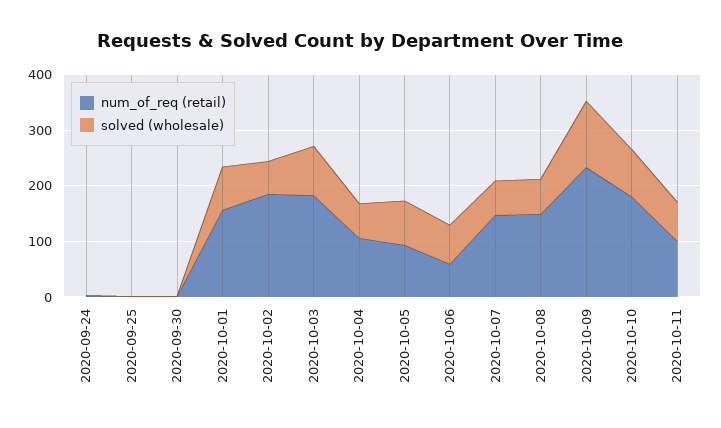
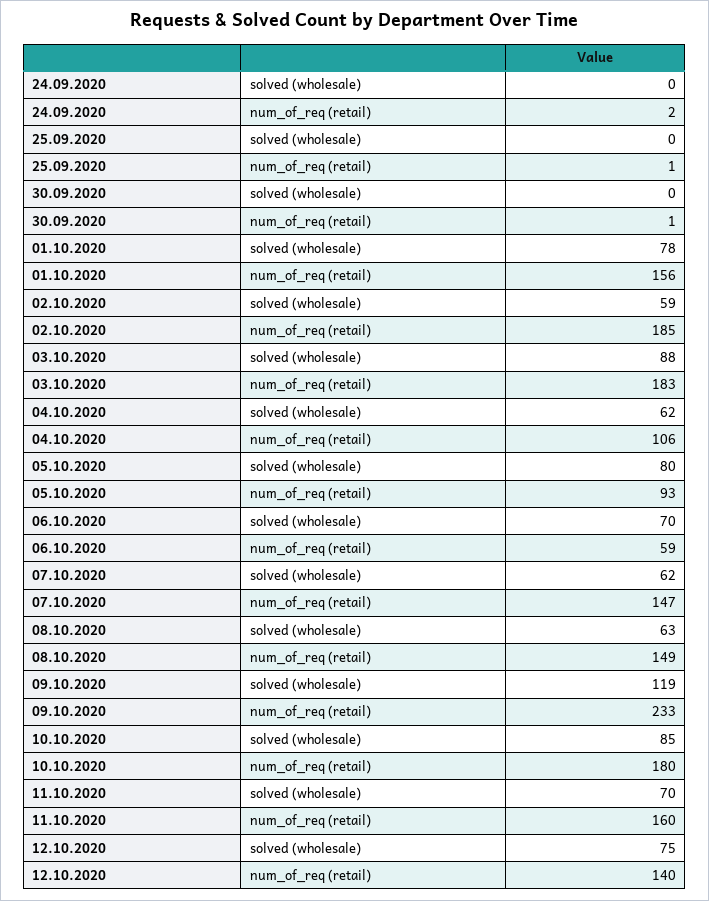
num_of_req (retail), 2020-10-11: 100 -> 160
solved (wholesale), 12.10.2020: none -> 75
num_of_req (retail), 12.10.2020: none -> 140

